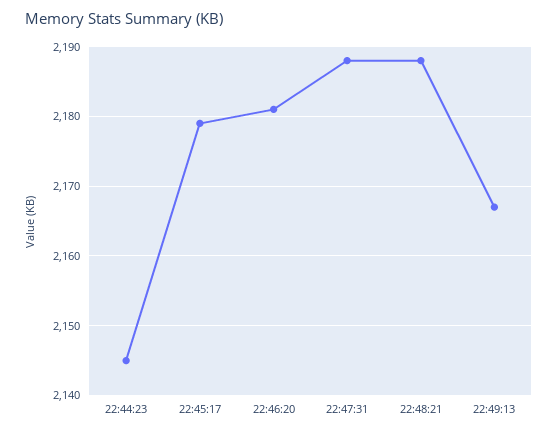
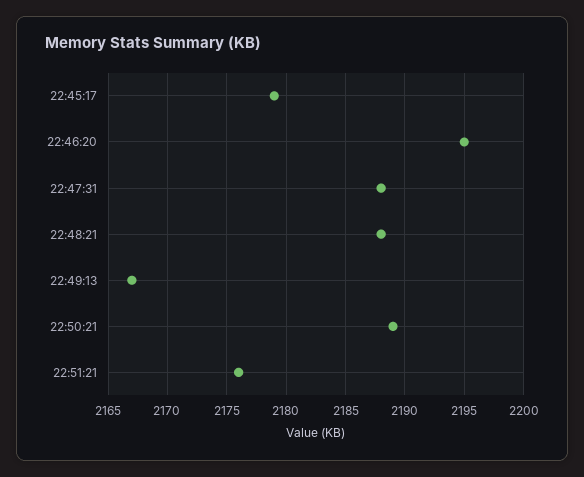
22:44:23: 2145 -> none
22:46:20: 2181 -> 2195
22:50:21: none -> 2189
22:51:21: none -> 2176

